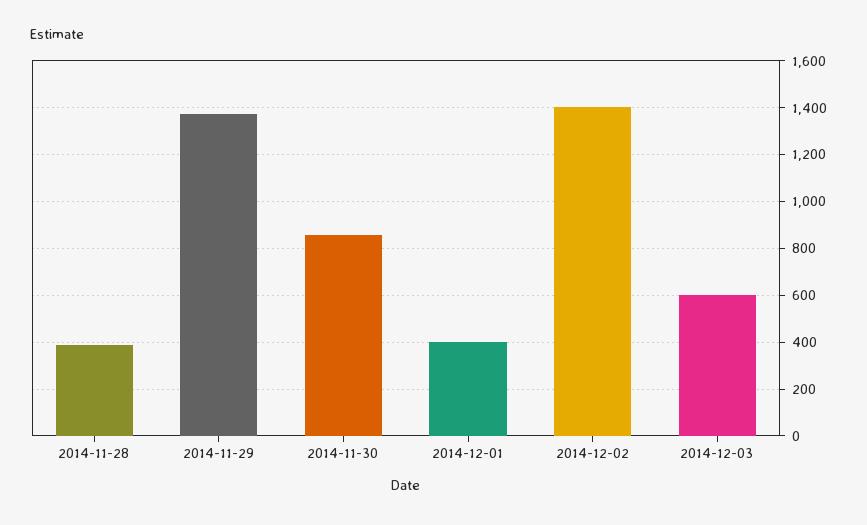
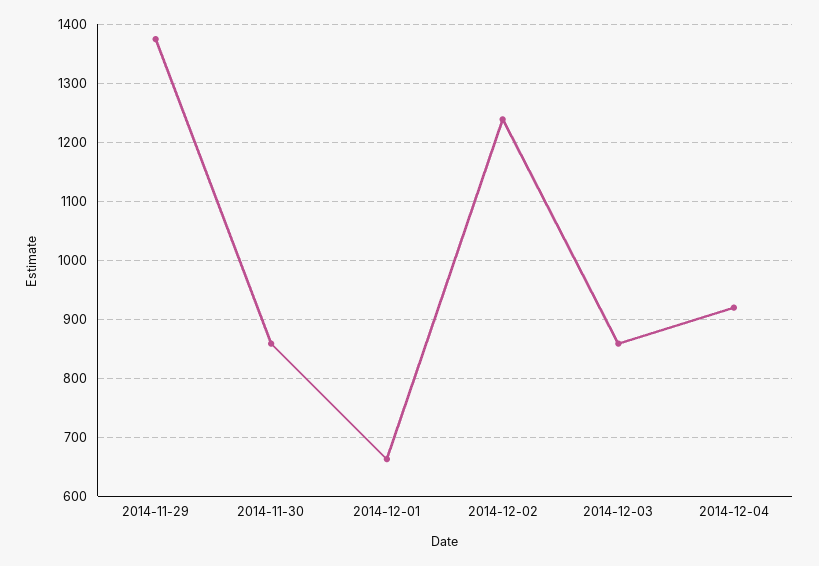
2014-11-28: 400 -> none
2014-12-01: 400 -> 660
2014-12-02: 1400 -> 1240
2014-12-03: 600 -> 860
2014-12-04: none -> 920

